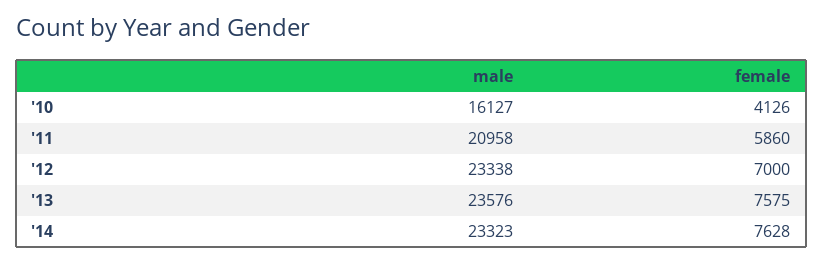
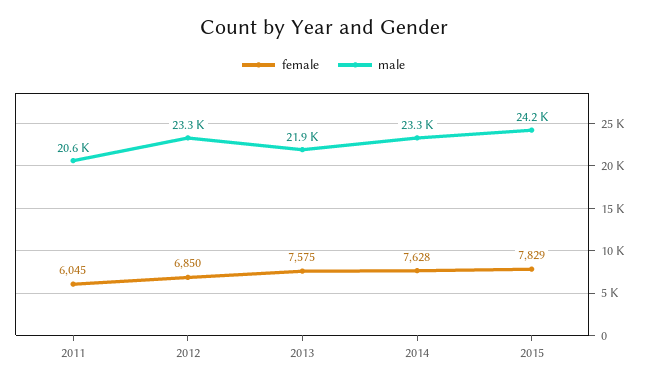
male, '10: 16127 -> none
female, '10: 4126 -> none
male, '11: 20958 -> 20600
female, '11: 5860 -> 6045
female, '12: 7000 -> 6850
male, '13: 23576 -> 21900
female, 2015: none -> 7829
male, 2015: none -> 24200

